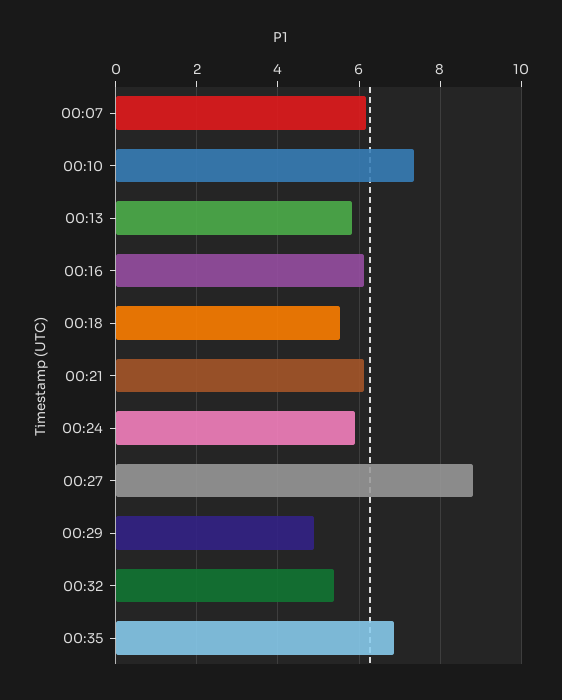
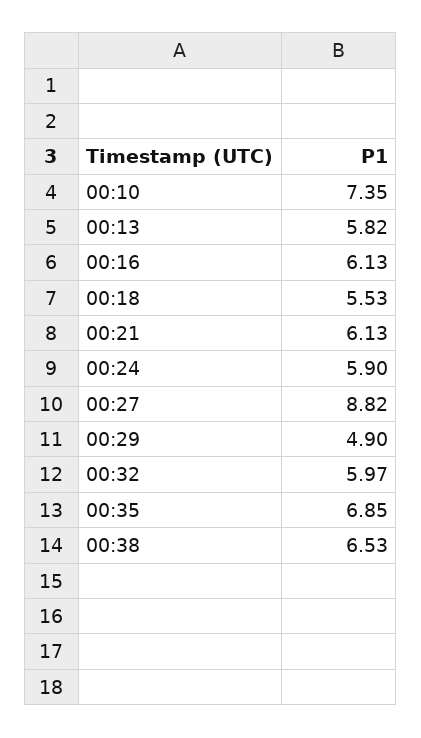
00:07: 6.2 -> none
00:32: 5.4 -> 5.97
00:38: none -> 6.53

